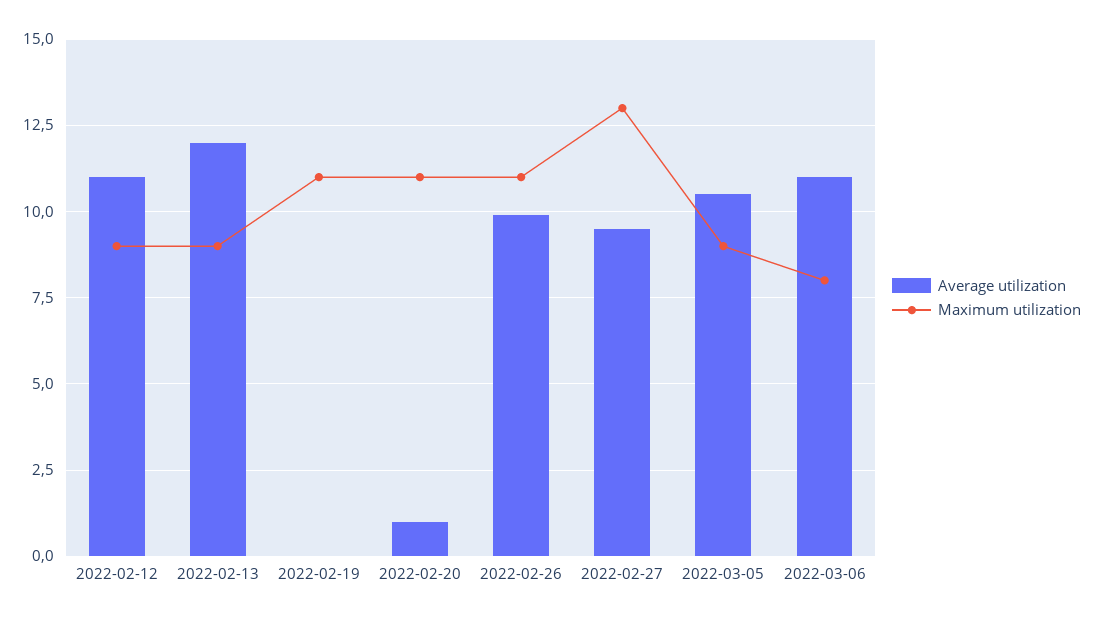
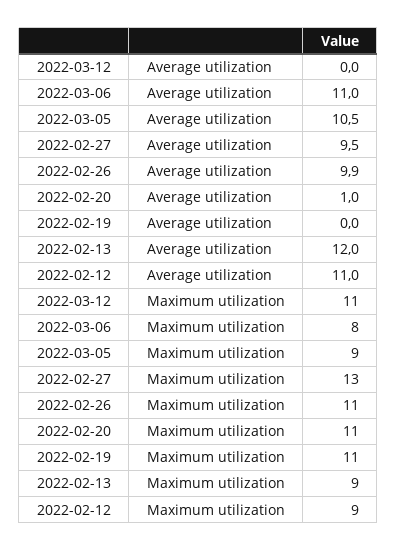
Average utilization, 2022-03-12: none -> 0
Maximum utilization, 2022-03-12: none -> 11

